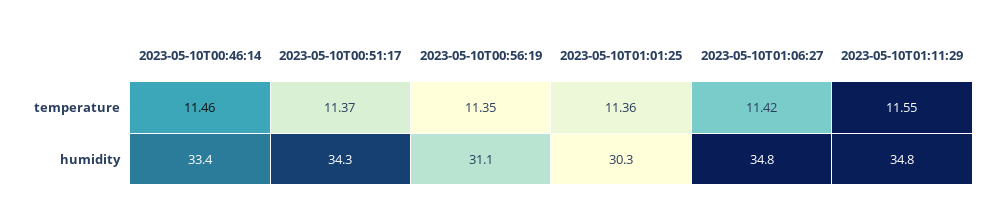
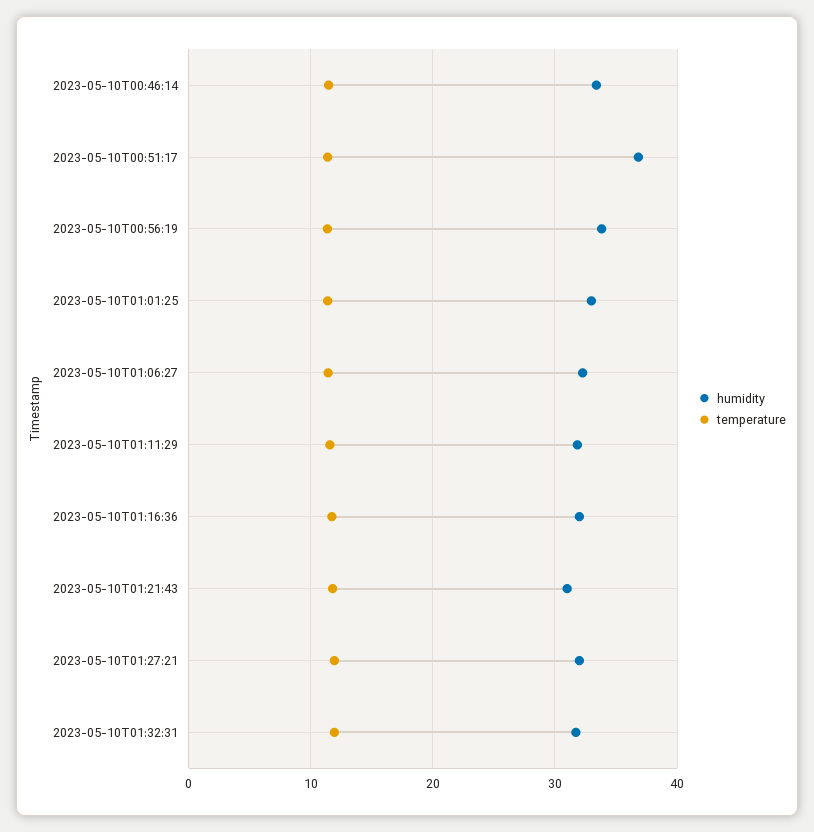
humidity, 2023-05-10T00:51:17: 34.3 -> 37
humidity, 2023-05-10T00:56:19: 31.1 -> 34
humidity, 2023-05-10T01:01:25: 30.3 -> 33
humidity, 2023-05-10T01:06:27: 34.8 -> 32
humidity, 2023-05-10T01:11:29: 34.8 -> 32
humidity, 2023-05-10T01:16:36: none -> 32
temperature, 2023-05-10T01:16:36: none -> 12
humidity, 2023-05-10T01:21:43: none -> 31
temperature, 2023-05-10T01:21:43: none -> 12
humidity, 2023-05-10T01:27:21: none -> 32
temperature, 2023-05-10T01:27:21: none -> 12
humidity, 2023-05-10T01:32:31: none -> 32
temperature, 2023-05-10T01:32:31: none -> 12

